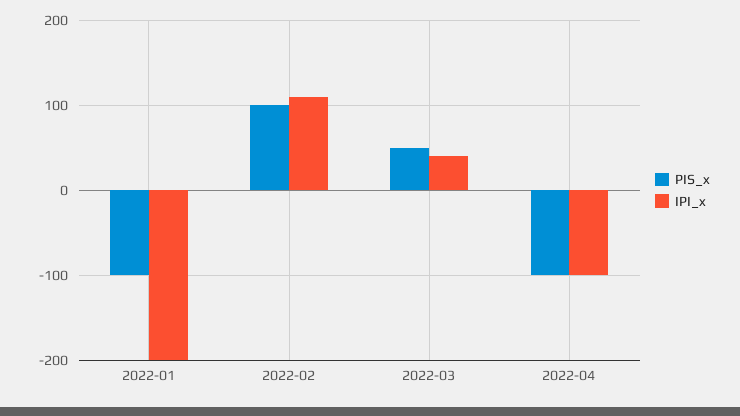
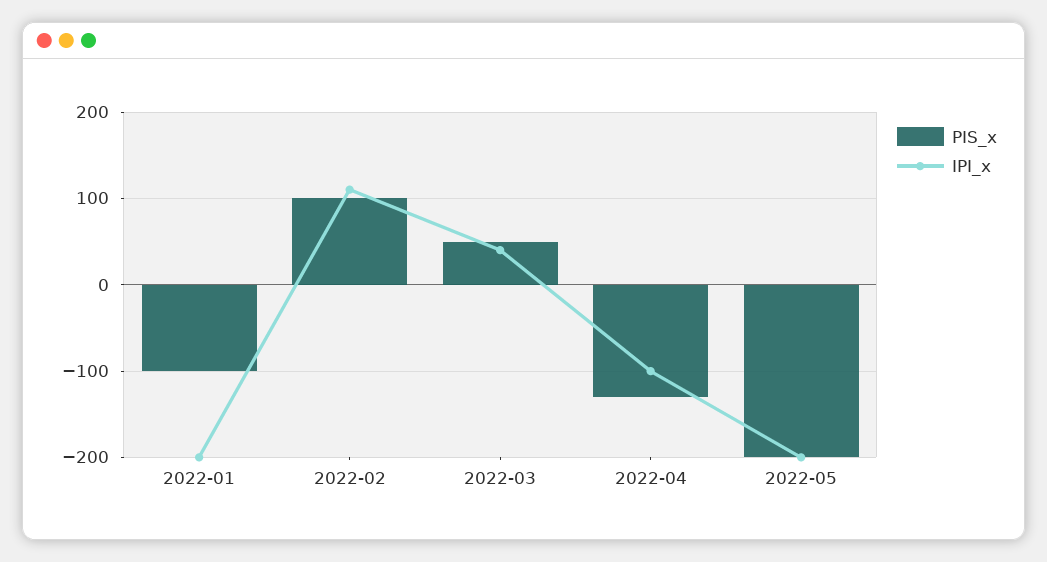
PIS_x, 2022-04: -100 -> -130
PIS_x, 2022-05: none -> -200
IPI_x, 2022-05: none -> -200

